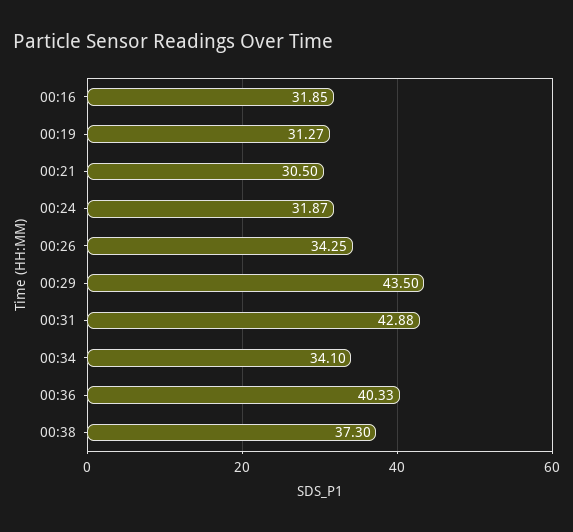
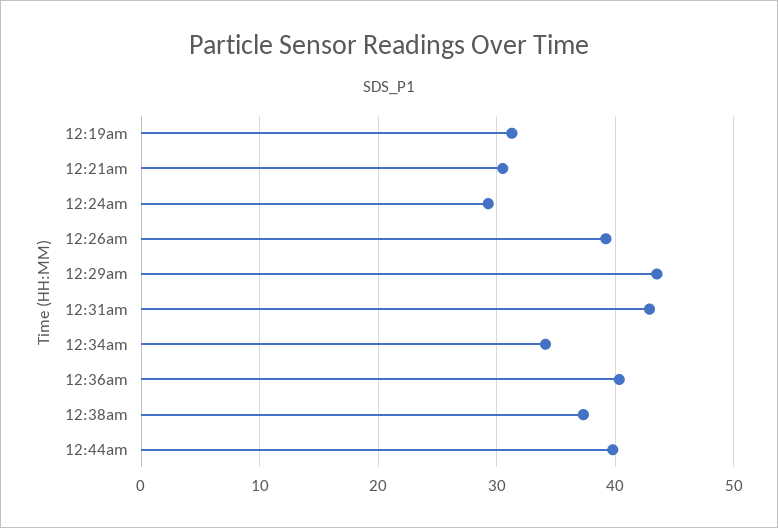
00:16: 31.85 -> none
00:24: 31.87 -> 29
00:26: 34.25 -> 39
12:44am: none -> 40

